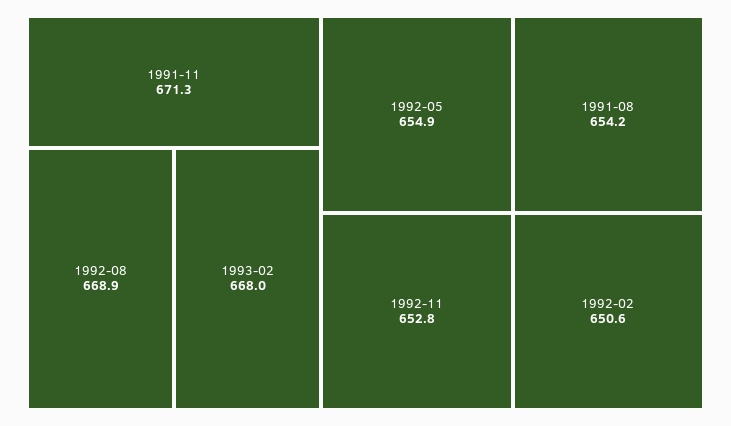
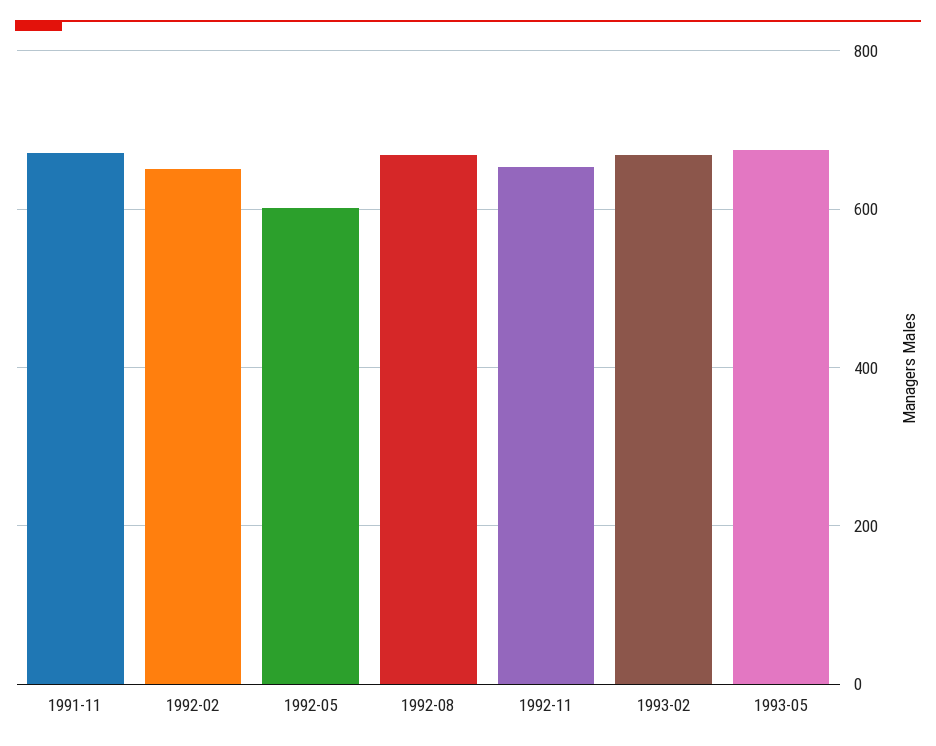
1992-05: 654.9 -> 600
1991-08: 654.2 -> none
1993-05: none -> 680

